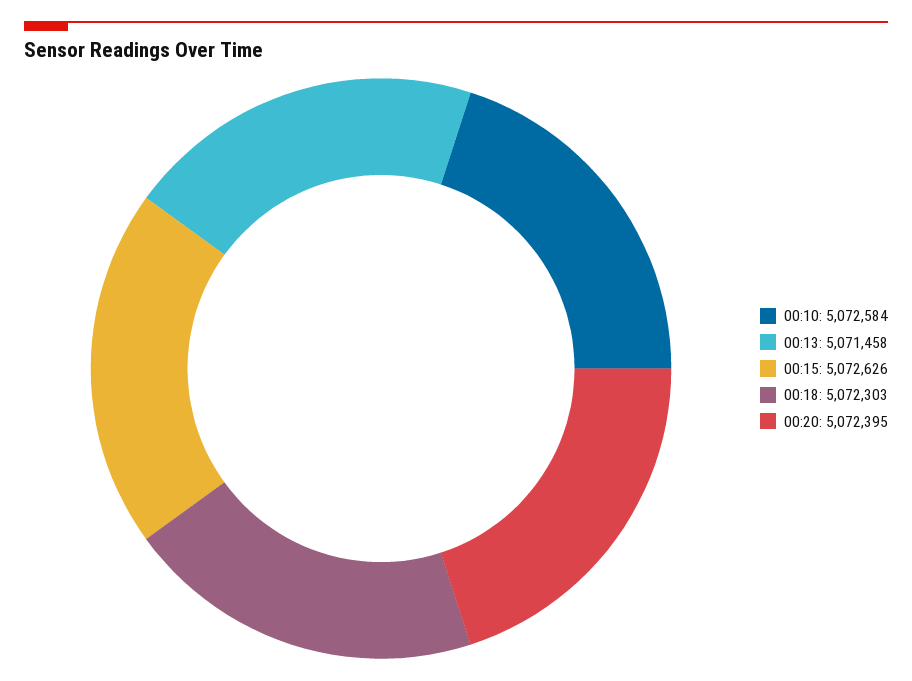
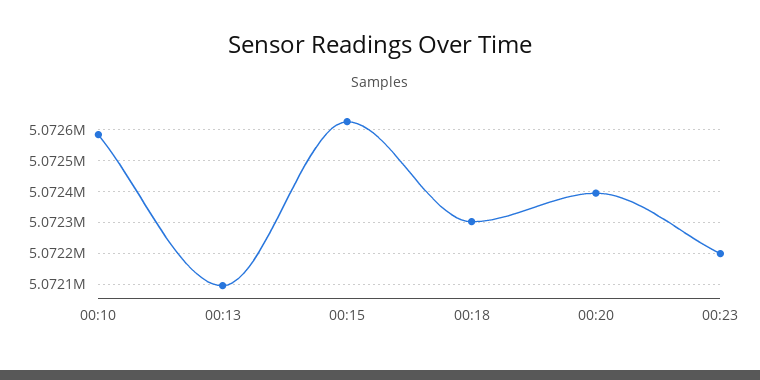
00:13: 5071458 -> 5072100
00:23: none -> 5072200

